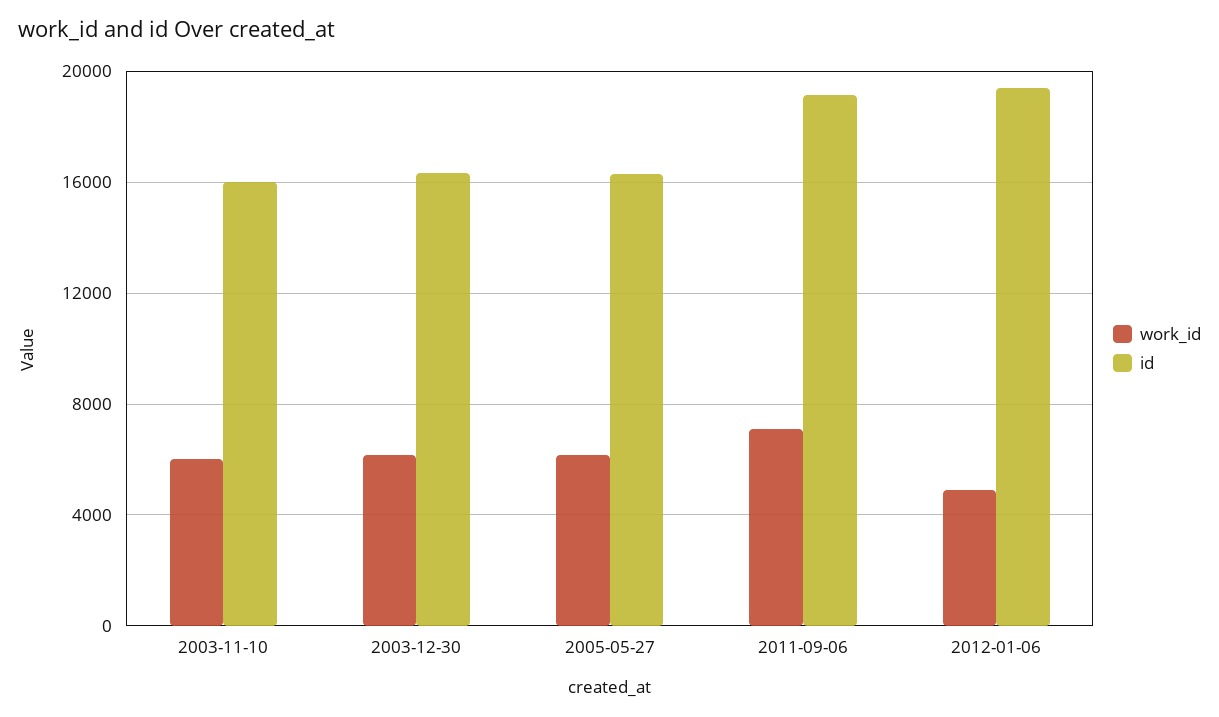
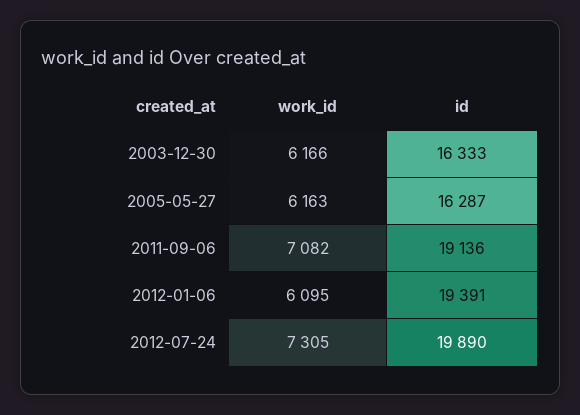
work_id, 2003-11-10: 6000 -> none
id, 2003-11-10: 16000 -> none
work_id, 2012-01-06: 5000 -> 6095
work_id, 2012-07-24: none -> 7305
id, 2012-07-24: none -> 19890

